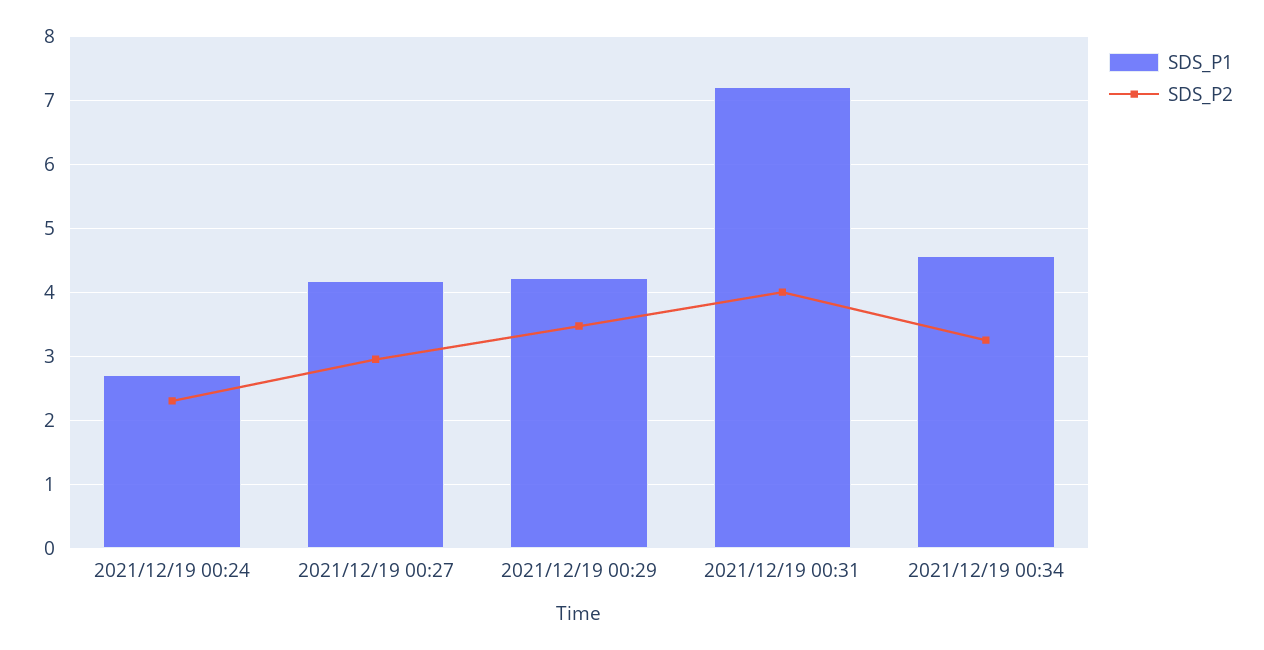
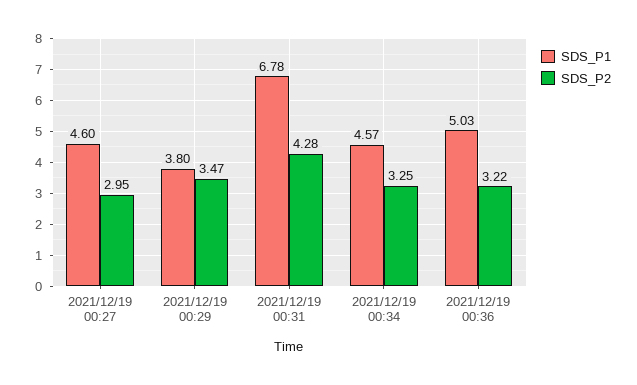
SDS_P1, 2021/12/19 00:24: 2.7 -> none
SDS_P2, 2021/12/19 00:24: 2.3 -> none
SDS_P1, 2021/12/19 00:27: 4.2 -> 4.6
SDS_P1, 2021/12/19 00:29: 4.2 -> 3.8
SDS_P1, 2021/12/19 00:31: 7.2 -> 6.78
SDS_P2, 2021/12/19 00:31: 4 -> 4.28
SDS_P1, 2021/12/19 00:36: none -> 5.03
SDS_P2, 2021/12/19 00:36: none -> 3.22

